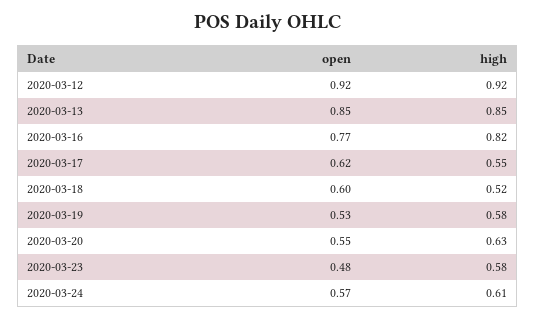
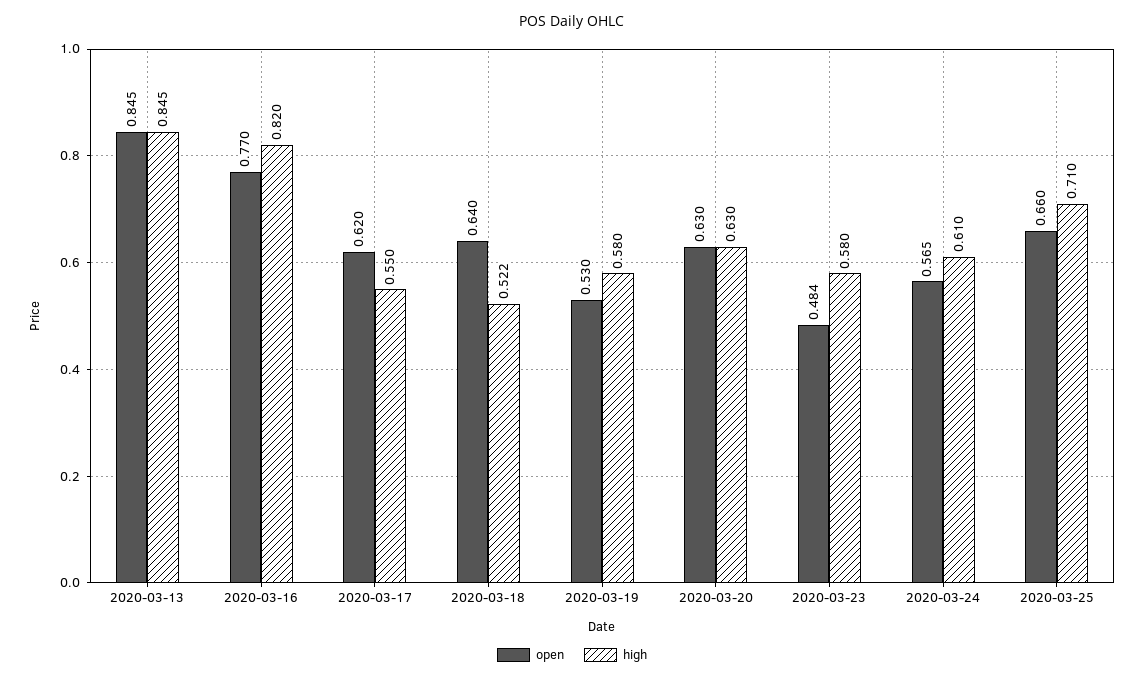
open, 2020-03-12: 0.92 -> none
high, 2020-03-12: 0.92 -> none
open, 2020-03-18: 0.6 -> 0.64
open, 2020-03-20: 0.55 -> 0.63
open, 2020-03-25: none -> 0.66
high, 2020-03-25: none -> 0.71

